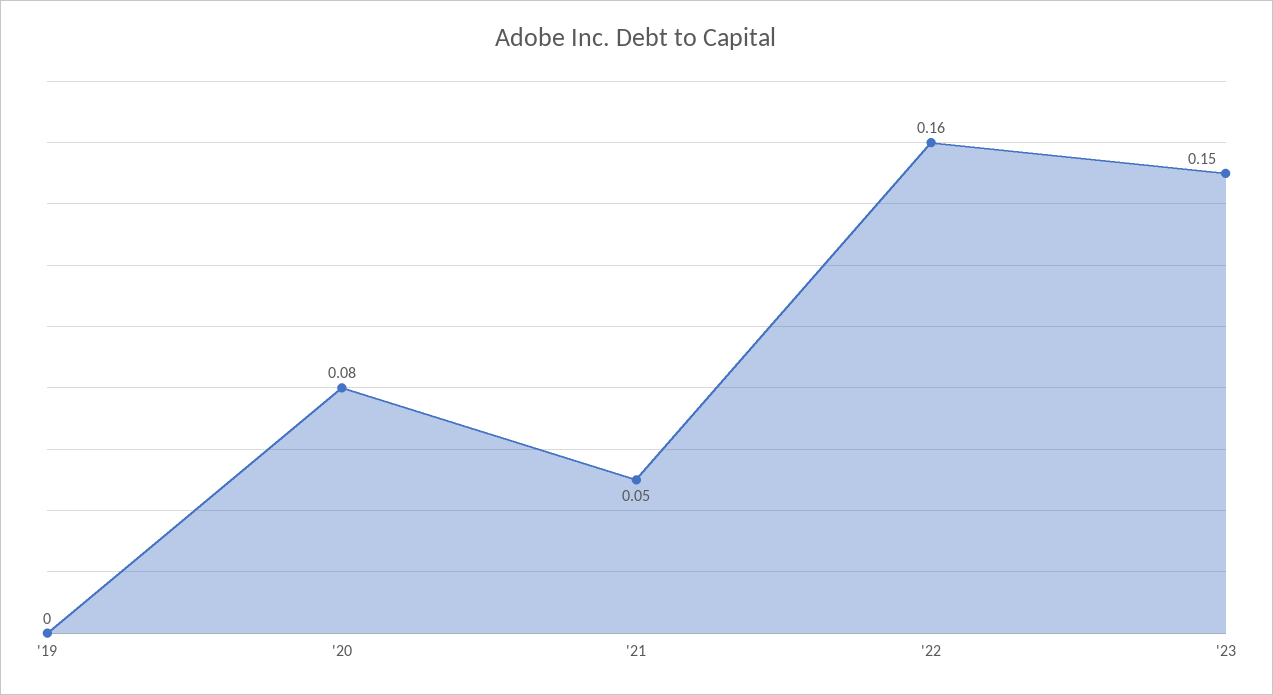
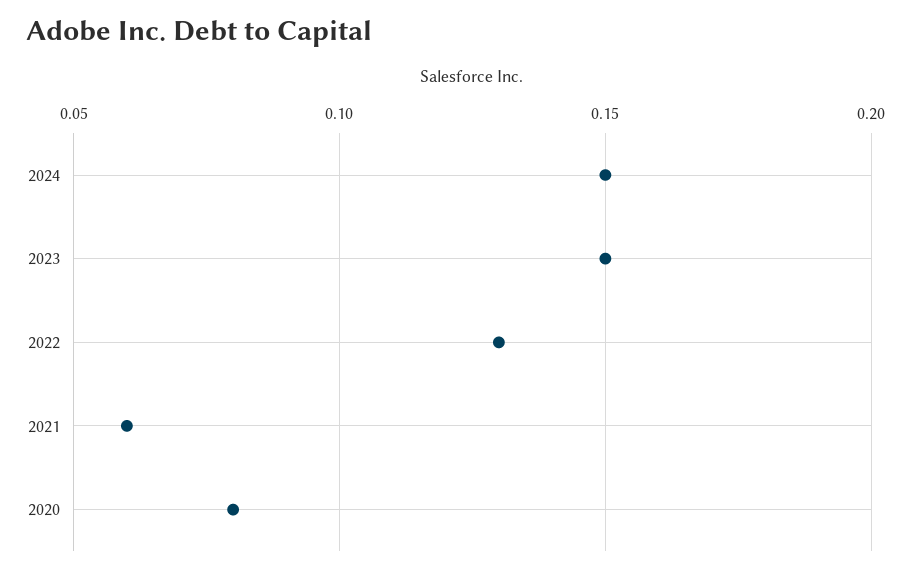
'19: 0 -> none
'21: 0.05 -> 0.06
'22: 0.16 -> 0.13
2024: none -> 0.15

